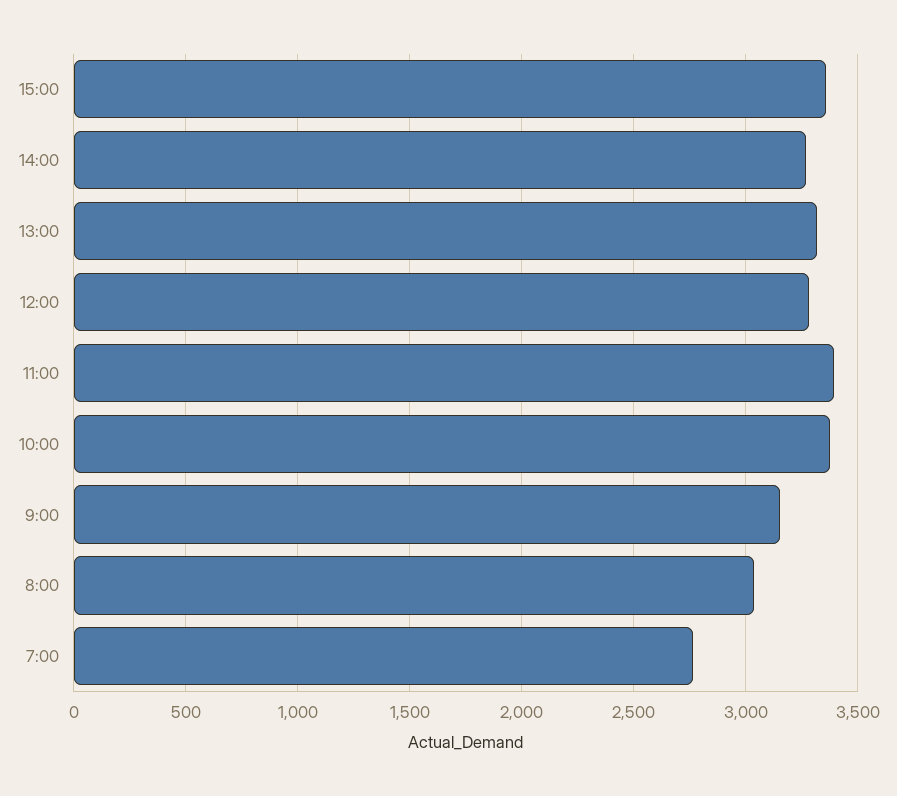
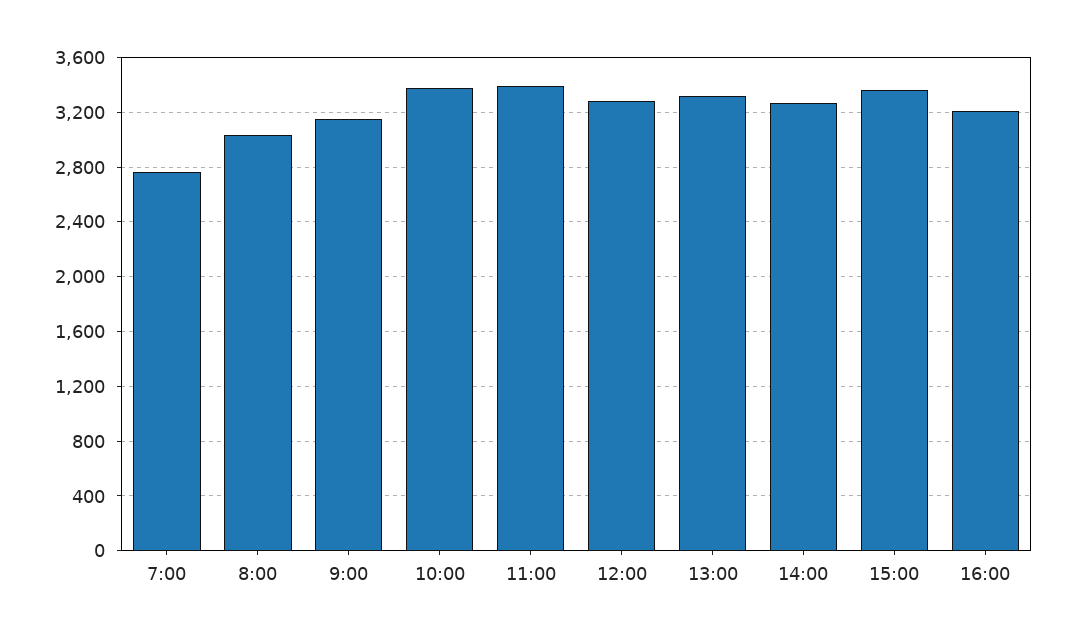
16:00: none -> 3200

